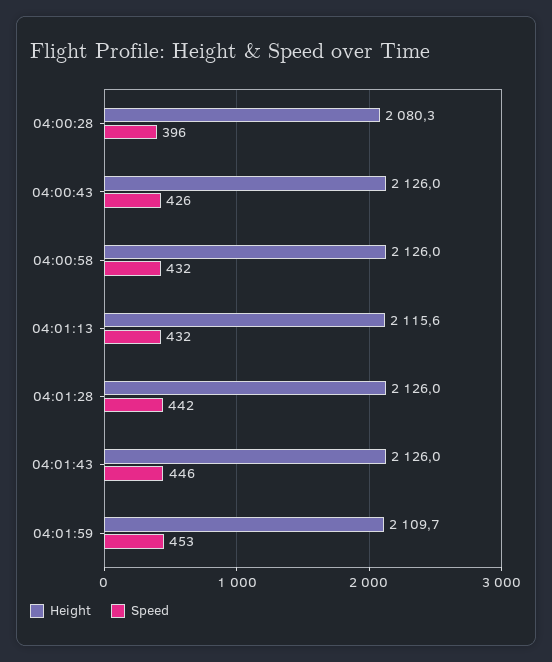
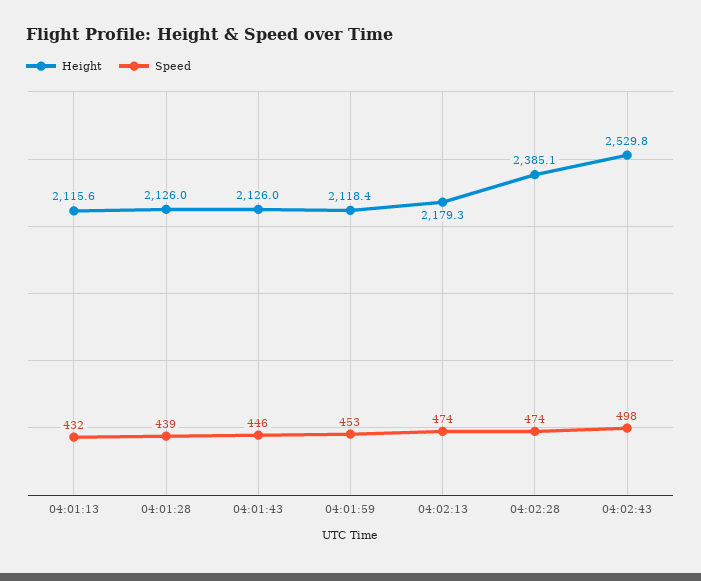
Height, 04:00:28: 2080.3 -> none
Speed, 04:00:28: 396 -> none
Height, 04:00:43: 2126 -> none
Speed, 04:00:43: 426 -> none
Height, 04:00:58: 2126 -> none
Speed, 04:00:58: 432 -> none
Speed, 04:01:28: 442 -> 439
Height, 04:01:59: 2109.7 -> 2118.4
Height, 04:02:13: none -> 2179.3
Speed, 04:02:13: none -> 474
Height, 04:02:28: none -> 2385.1
Speed, 04:02:28: none -> 474
Height, 04:02:43: none -> 2529.8
Speed, 04:02:43: none -> 498

